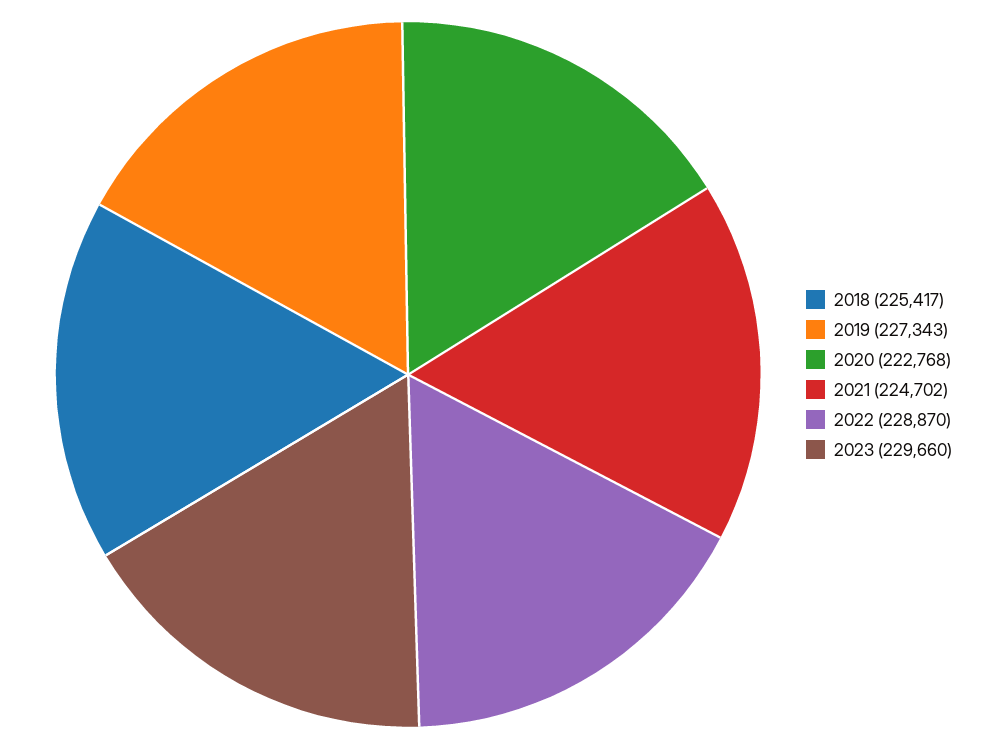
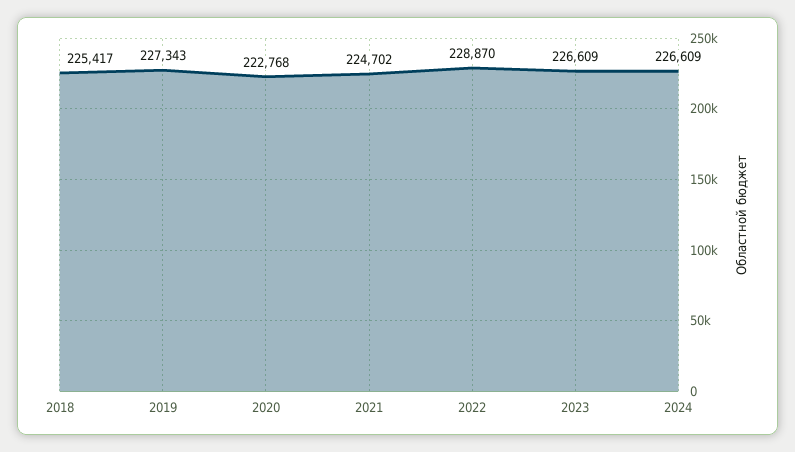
2023: 229660 -> 226609
2024: none -> 226609

